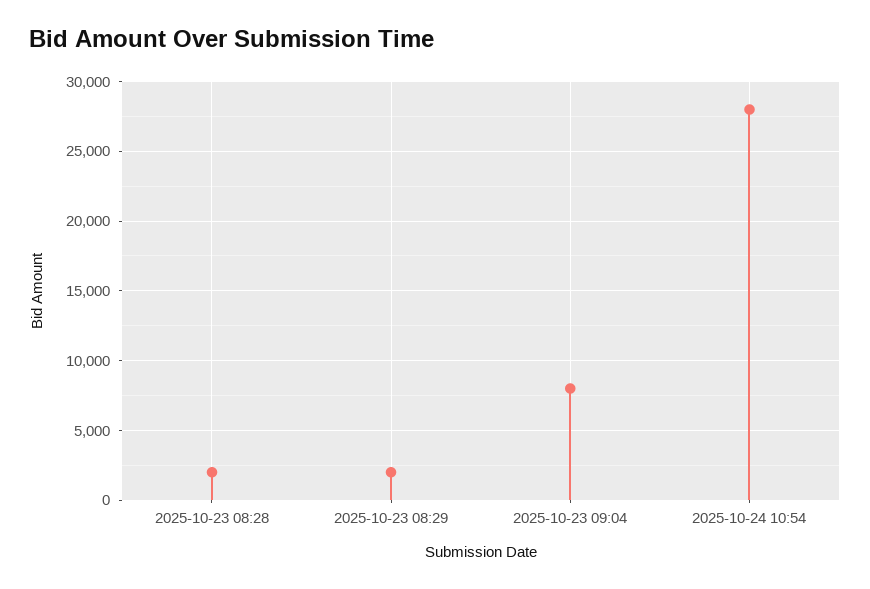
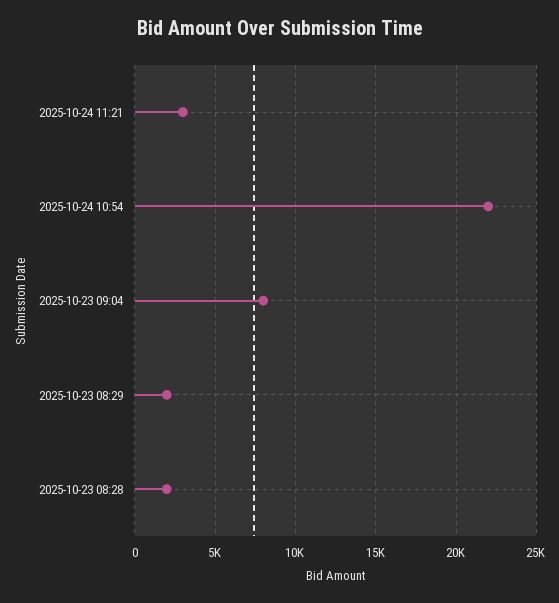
2025-10-24 10:54: 28000 -> 22000
2025-10-24 11:21: none -> 3000

